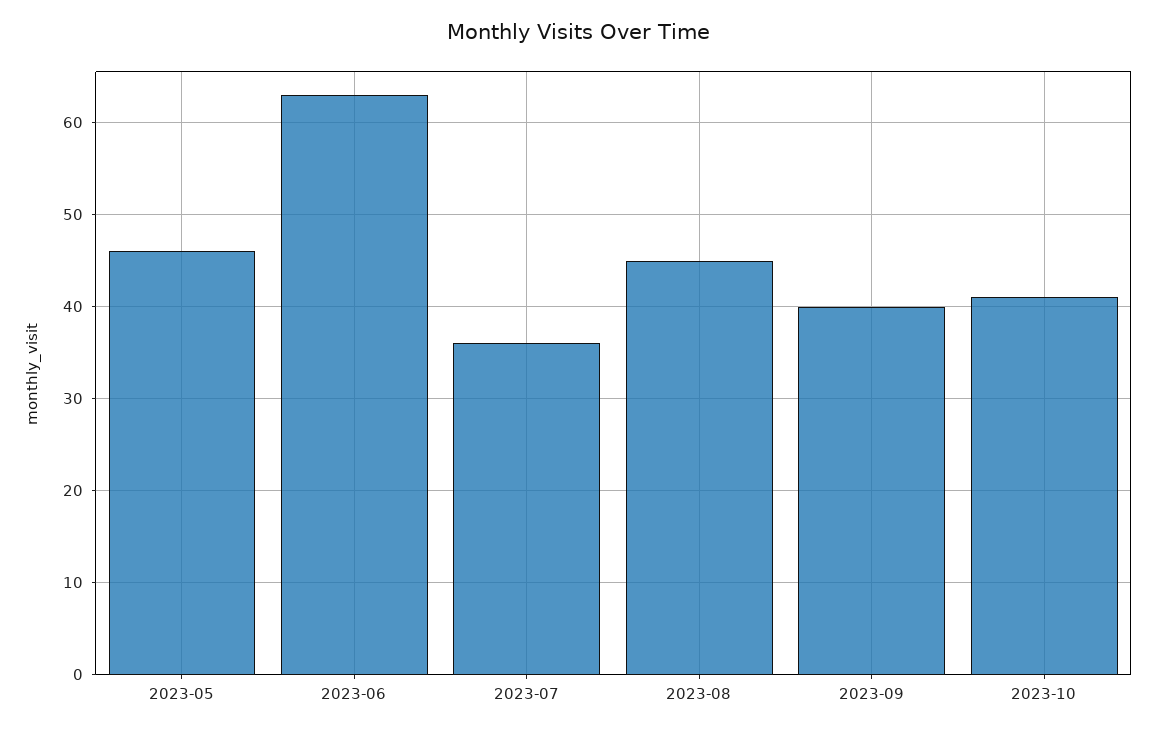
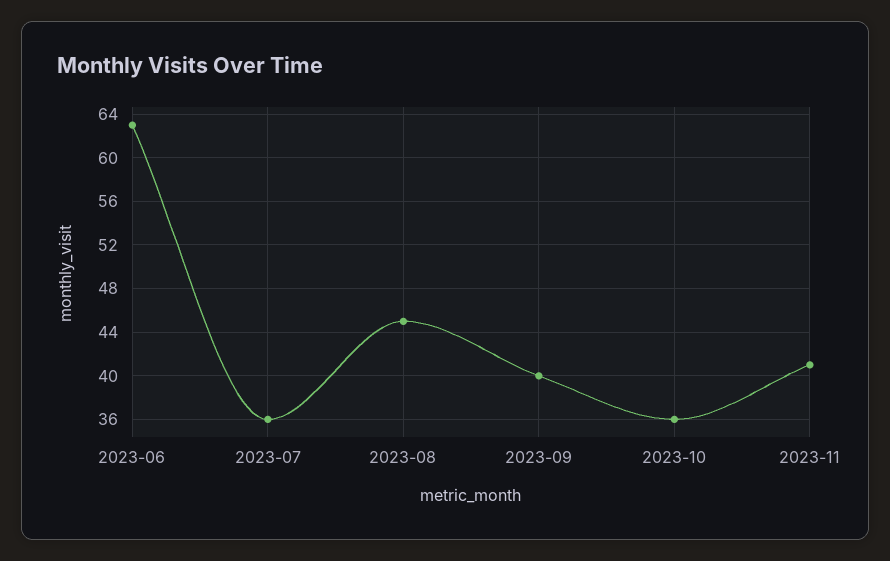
2023-05: 46 -> none
2023-10: 41 -> 36
2023-11: none -> 41

